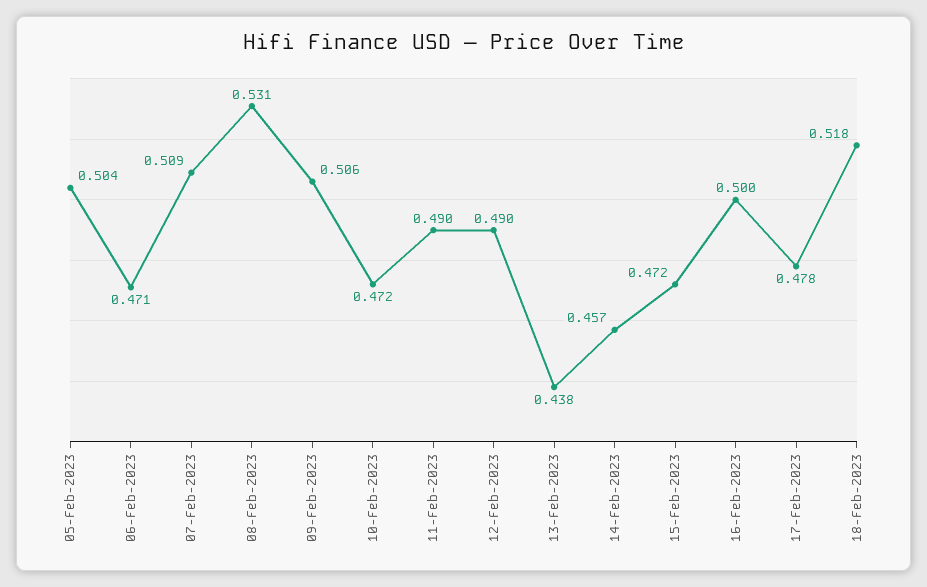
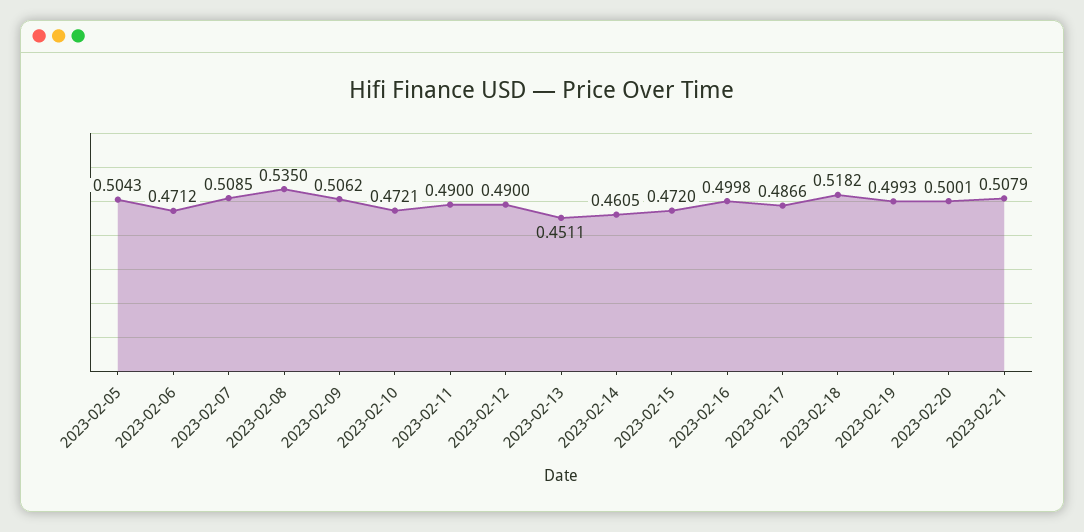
08-Feb-2023: 0.531 -> 0.535
13-Feb-2023: 0.438 -> 0.4511
14-Feb-2023: 0.457 -> 0.4605
17-Feb-2023: 0.478 -> 0.4866
2023-02-19: none -> 0.4993
2023-02-20: none -> 0.5001
2023-02-21: none -> 0.5079

